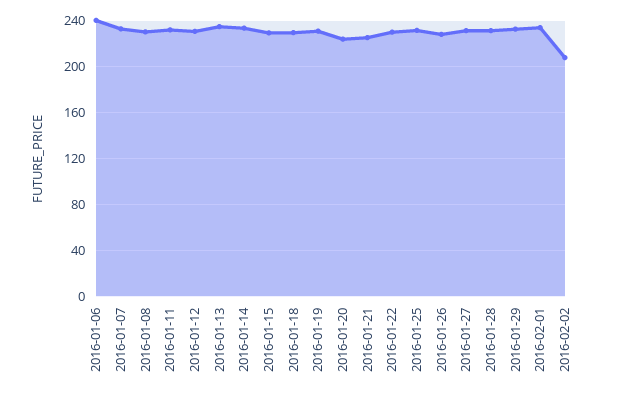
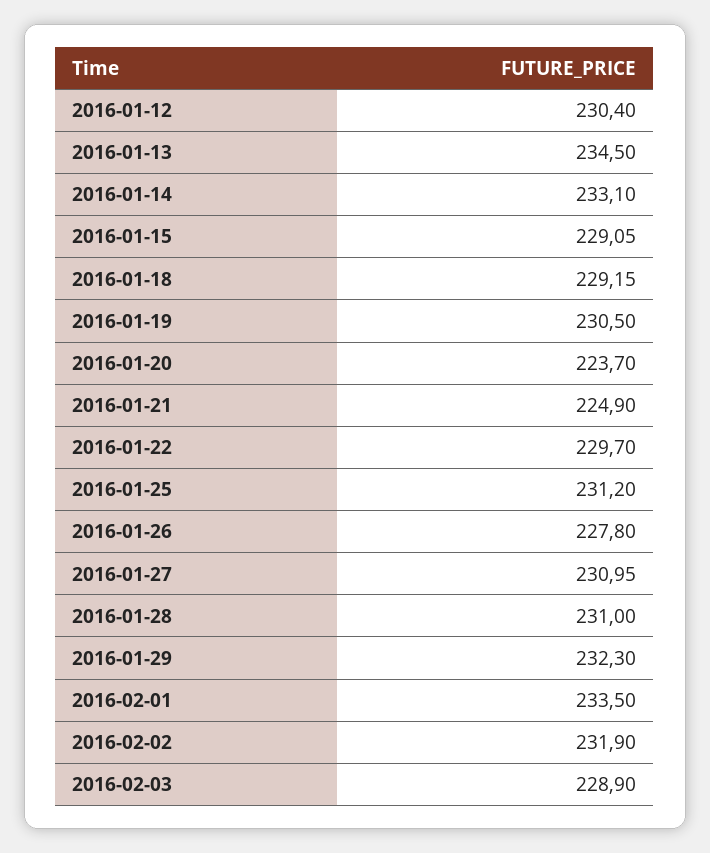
2016-01-06: 240 -> none
2016-01-07: 230 -> none
2016-01-08: 230 -> none
2016-01-11: 230 -> none
2016-02-02: 210 -> 231.9
2016-02-03: none -> 228.9

